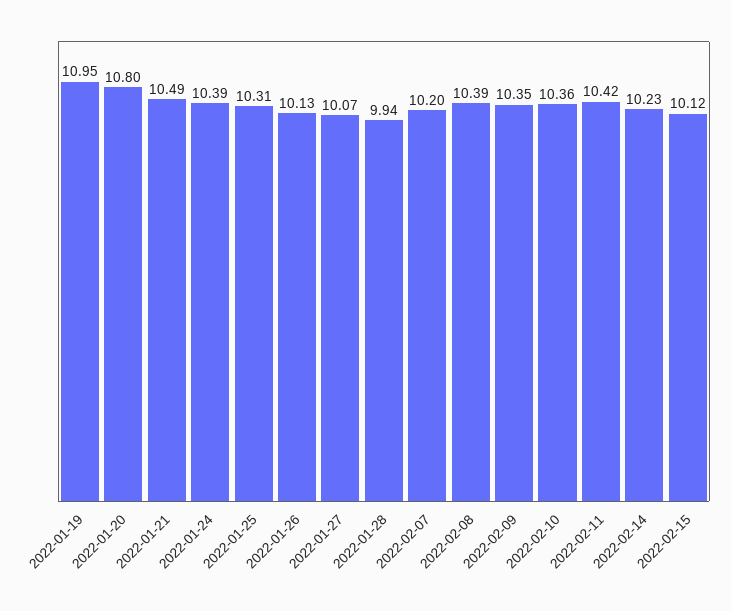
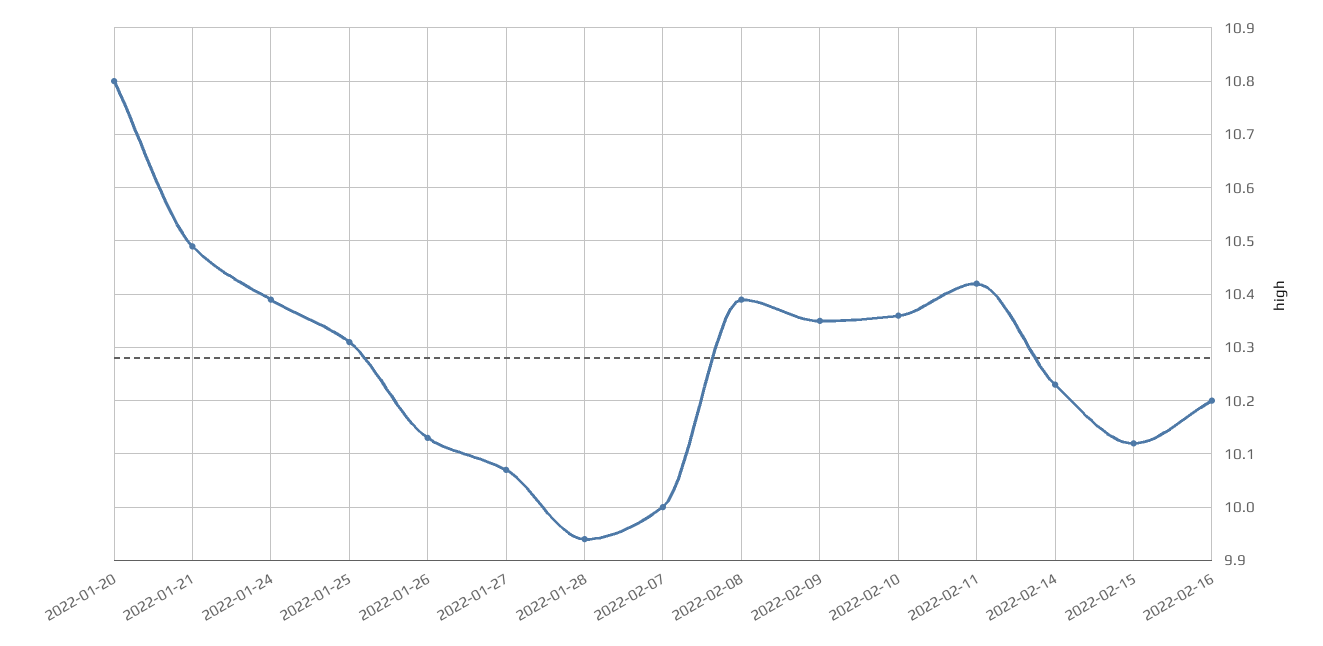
2022-01-19: 10.95 -> none
2022-02-07: 10.2 -> 10
2022-02-16: none -> 10.2

